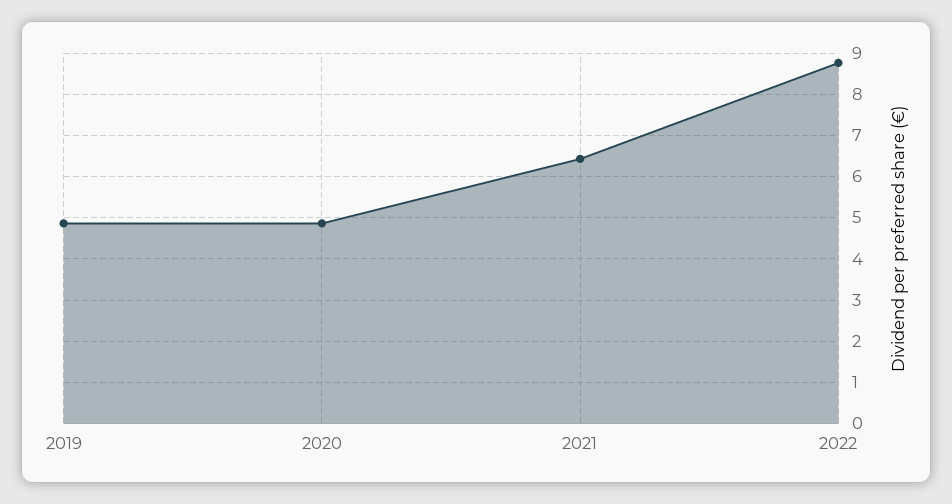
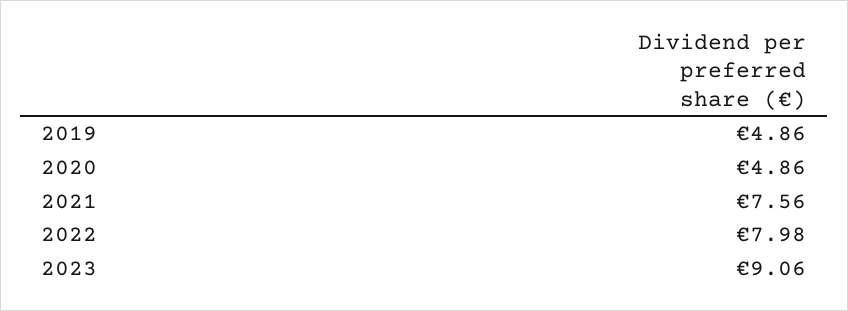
2021: 6.4 -> 7.56
2022: 8.8 -> 7.98
2023: none -> 9.06

